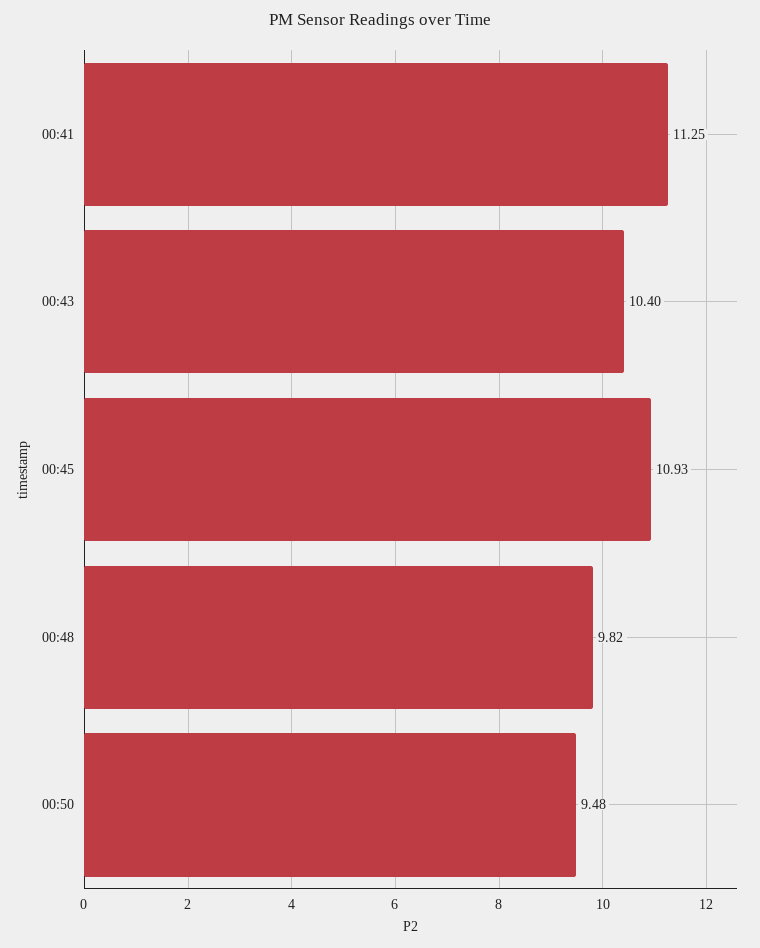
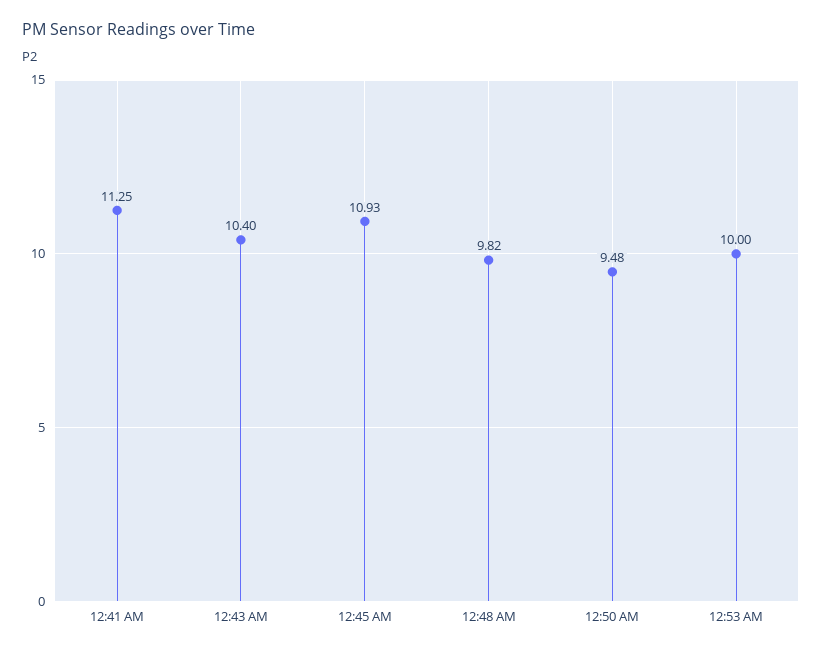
12:53 AM: none -> 10

